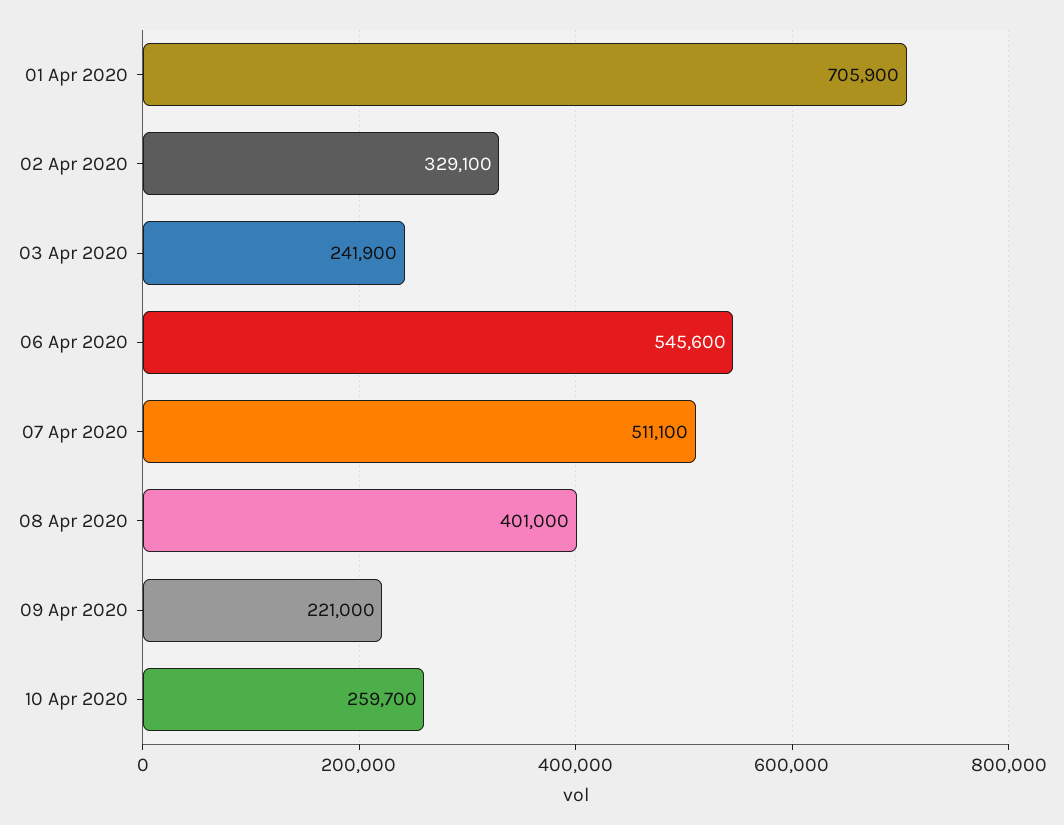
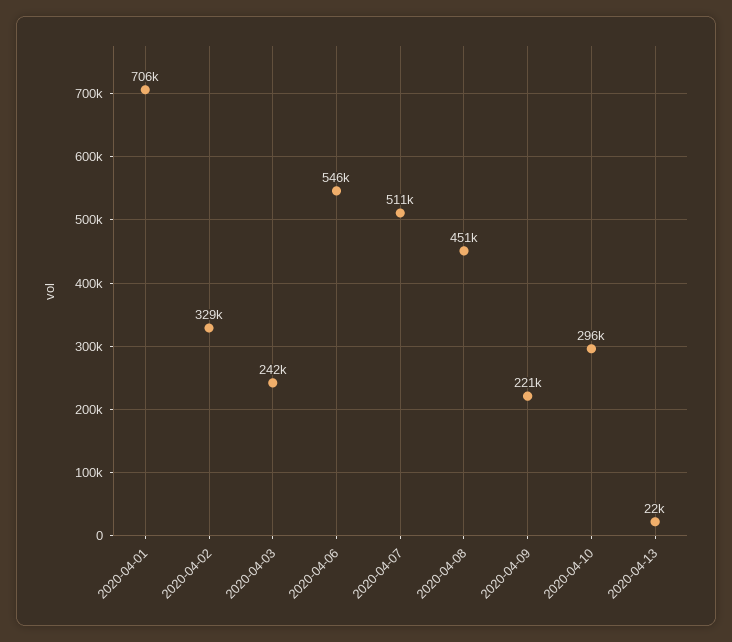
08 Apr 2020: 401000 -> 451000
10 Apr 2020: 259700 -> 296000
2020-04-13: none -> 22000

